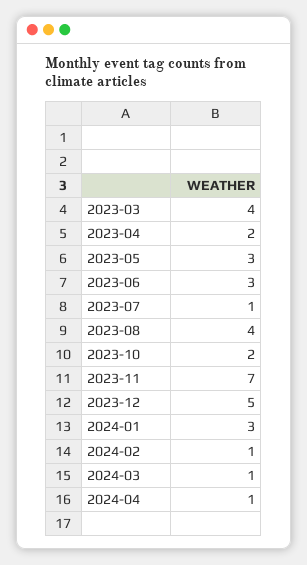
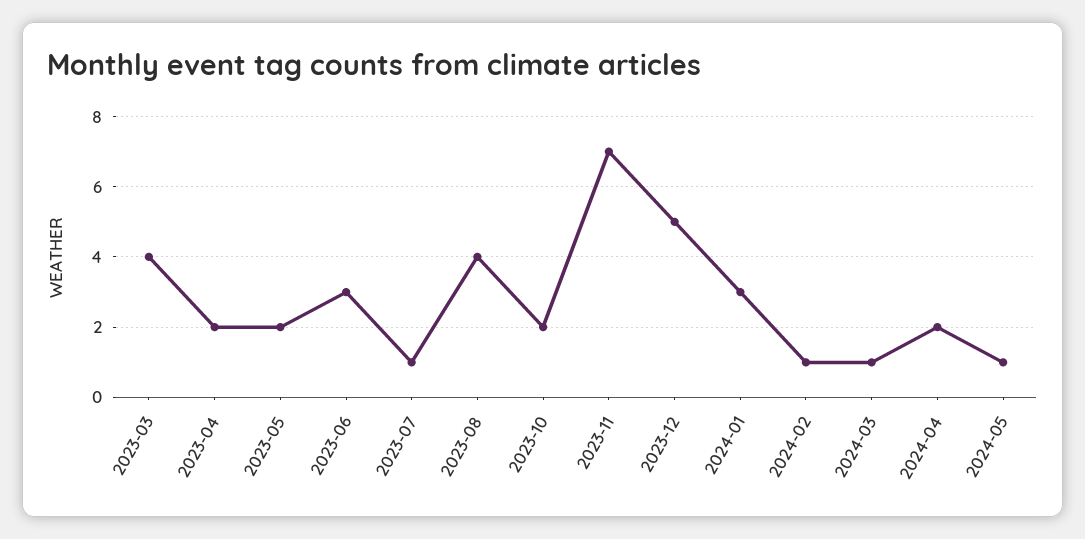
2023-05: 3 -> 2
2024-04: 1 -> 2
2024-05: none -> 1

